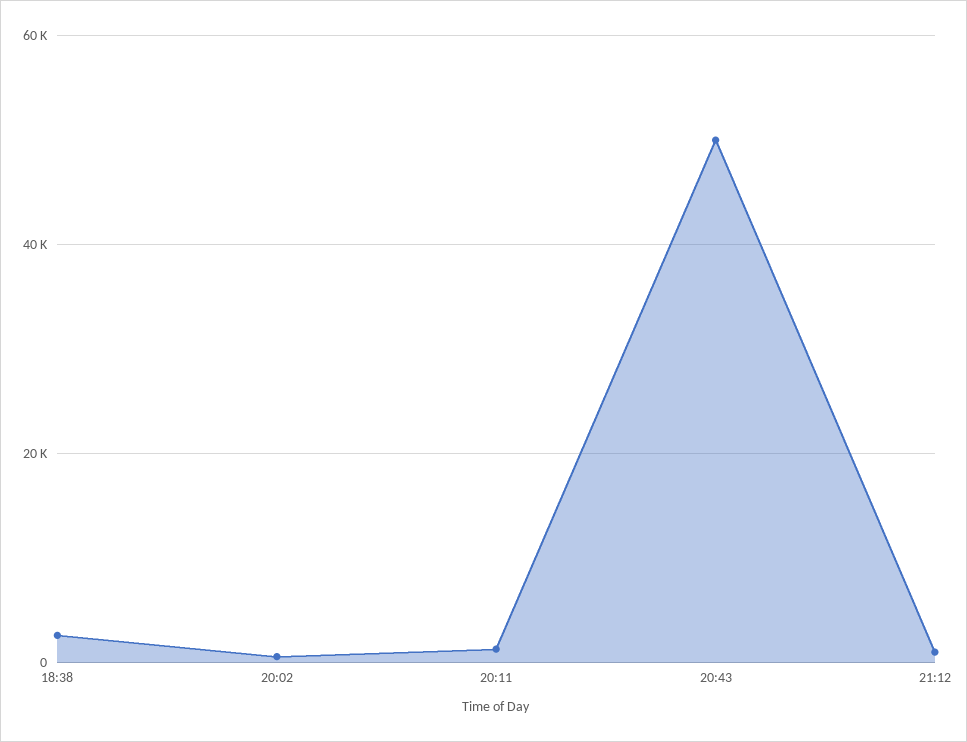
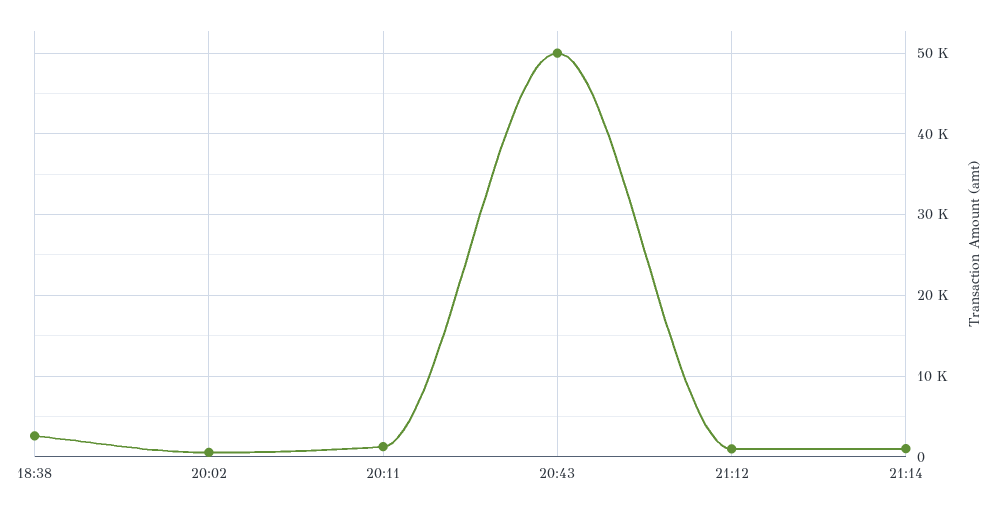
21:14: none -> 1000

